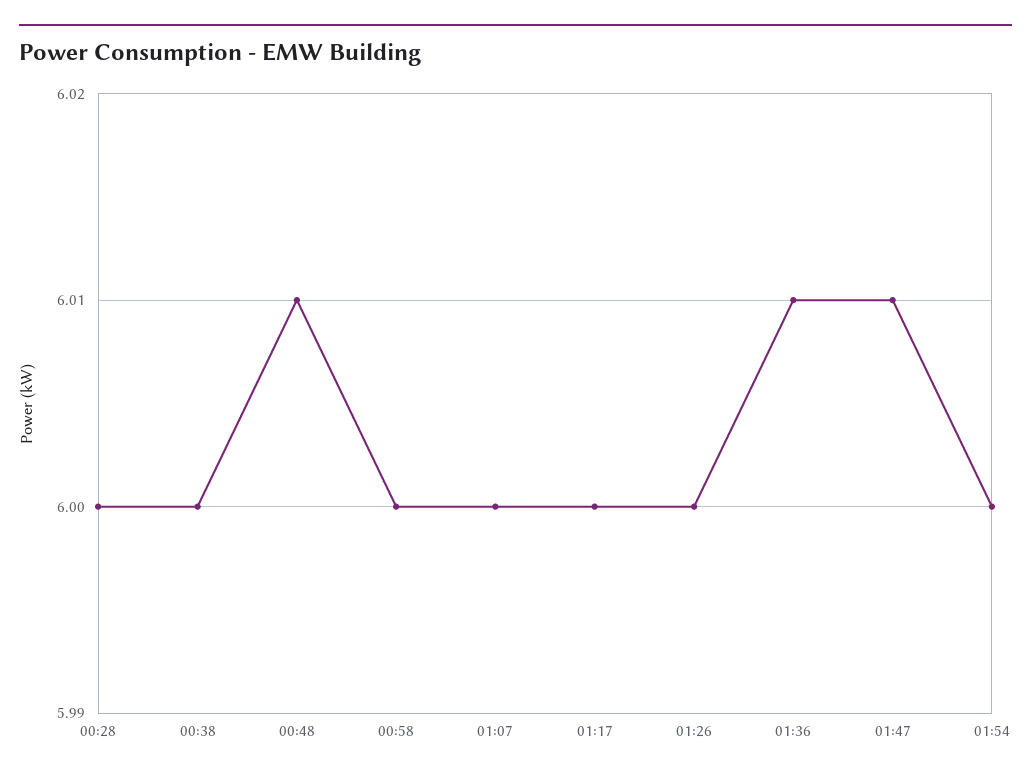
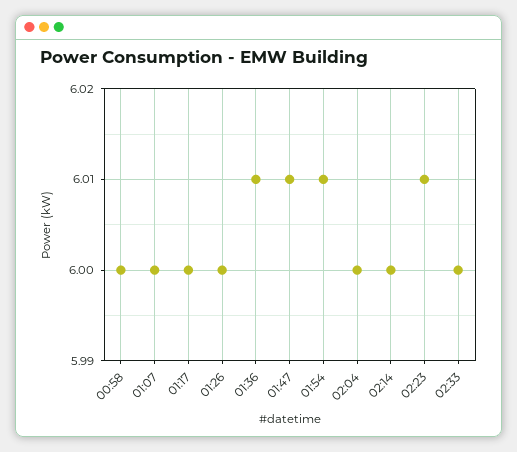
00:28: 6 -> none
00:38: 6 -> none
00:48: 6.01 -> none
01:54: 6 -> 6.01
02:04: none -> 6
02:14: none -> 6
02:23: none -> 6.01
02:33: none -> 6

